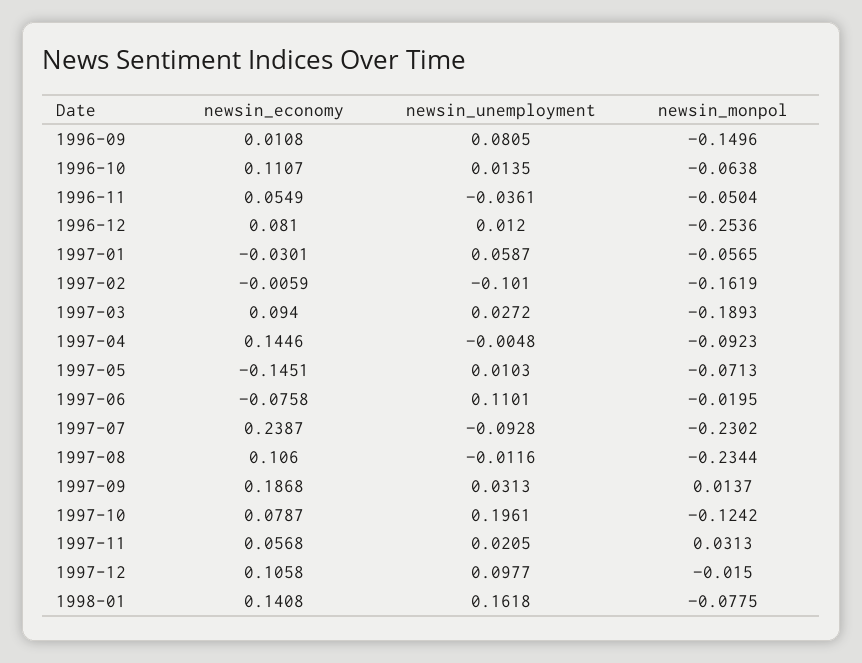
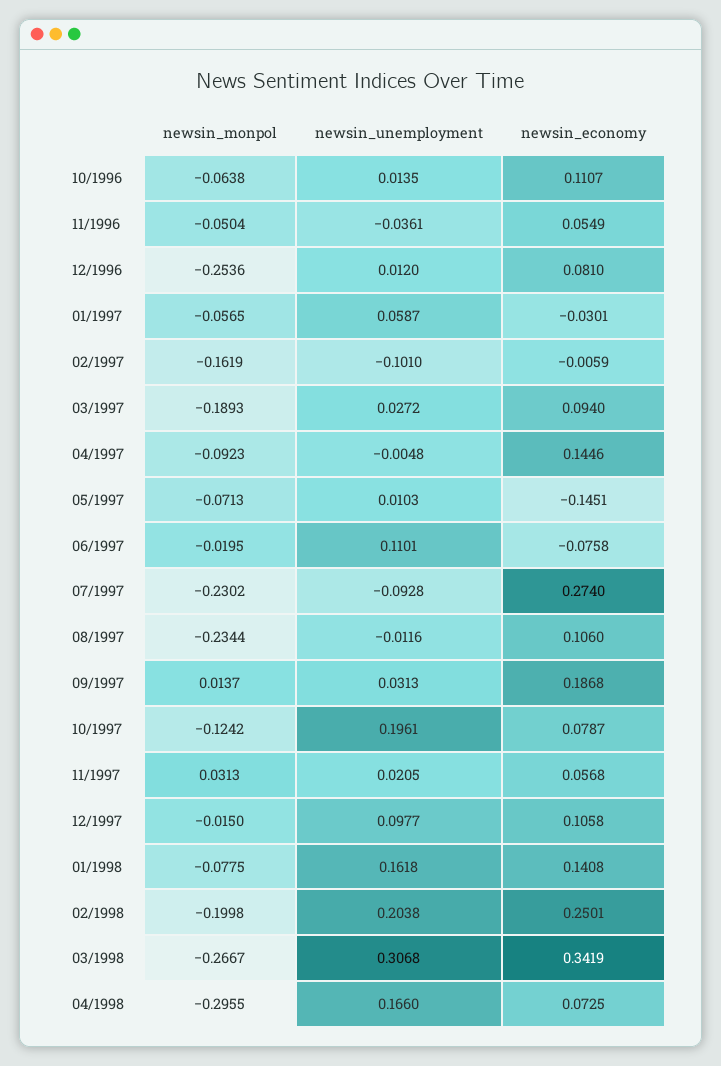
newsin_economy, 1996-09: 0.0108 -> none
newsin_unemployment, 1996-09: 0.0805 -> none
newsin_monpol, 1996-09: -0.1496 -> none
newsin_economy, 1997-07: 0.2387 -> 0.274
newsin_monpol, 02/1998: none -> -0.1998
newsin_unemployment, 02/1998: none -> 0.2038
newsin_economy, 02/1998: none -> 0.2501
newsin_monpol, 03/1998: none -> -0.2667
newsin_unemployment, 03/1998: none -> 0.3068
newsin_economy, 03/1998: none -> 0.3419
newsin_monpol, 04/1998: none -> -0.2955
newsin_unemployment, 04/1998: none -> 0.166
newsin_economy, 04/1998: none -> 0.0725

